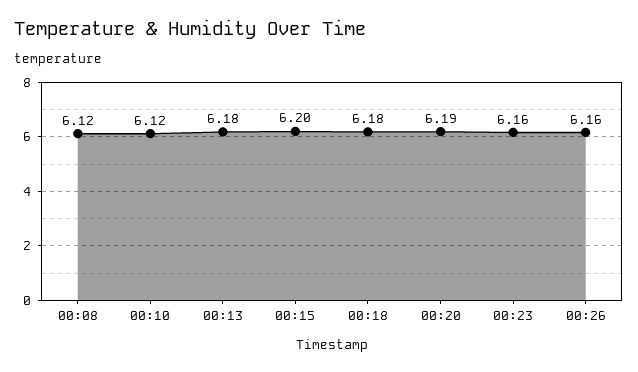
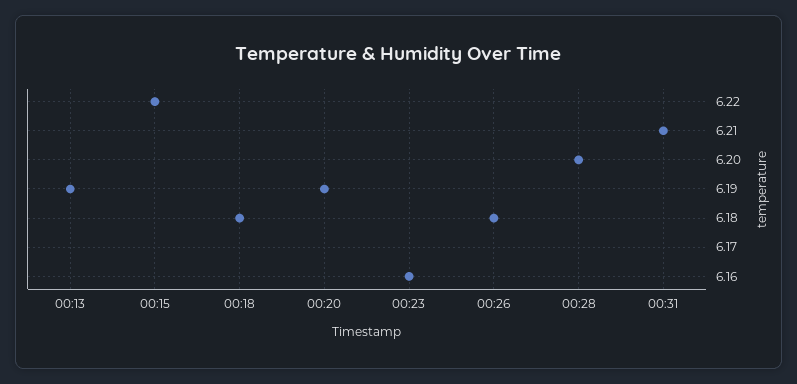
00:08: 6.12 -> none
00:10: 6.12 -> none
00:13: 6.18 -> 6.19
00:15: 6.2 -> 6.22
00:26: 6.16 -> 6.18
00:28: none -> 6.2
00:31: none -> 6.21

